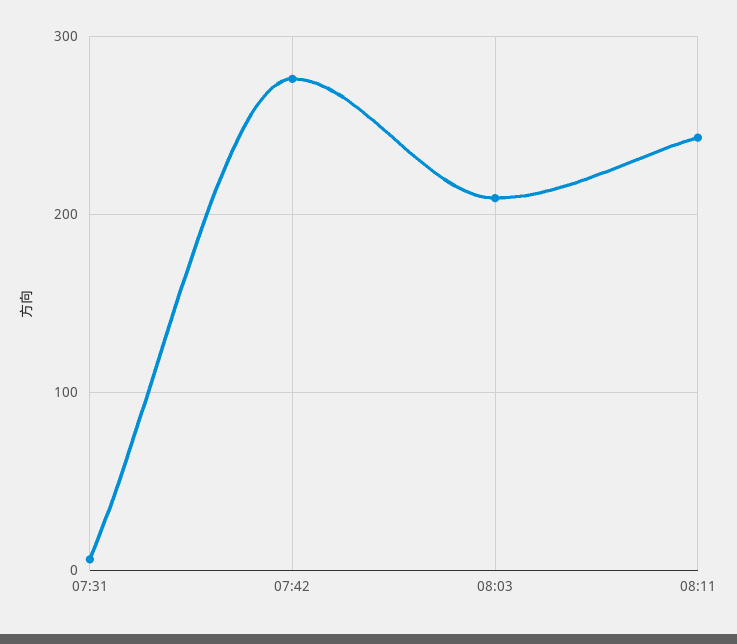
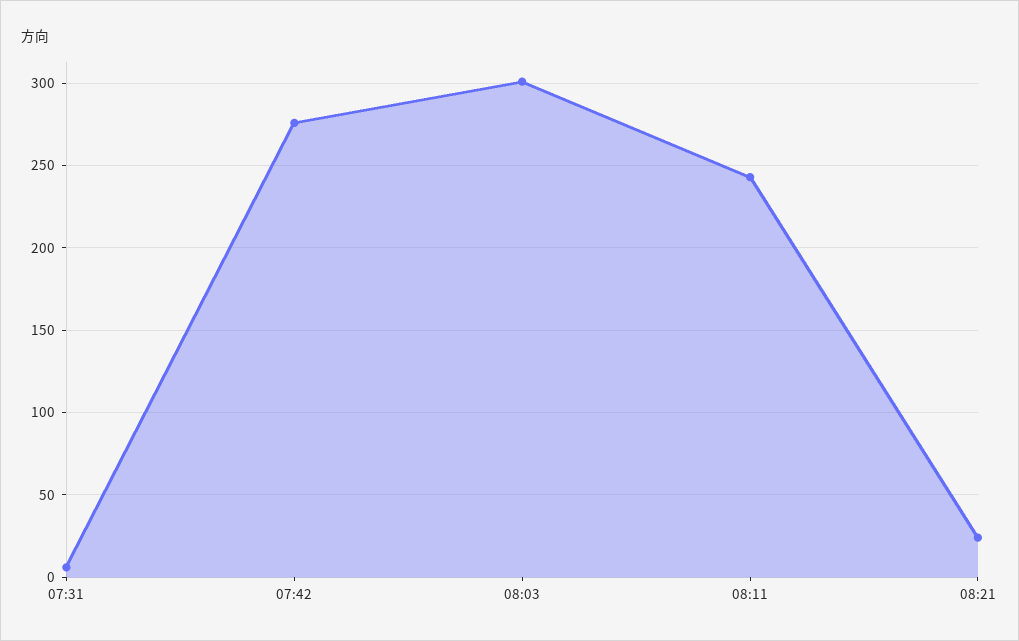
08:03: 210 -> 300
08:21: none -> 25

